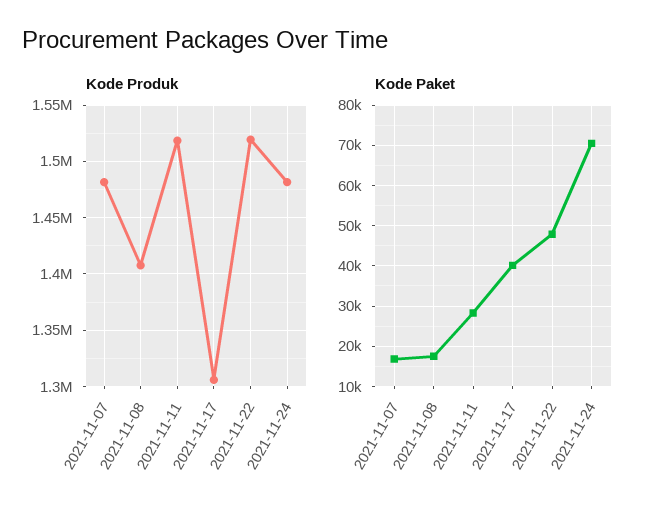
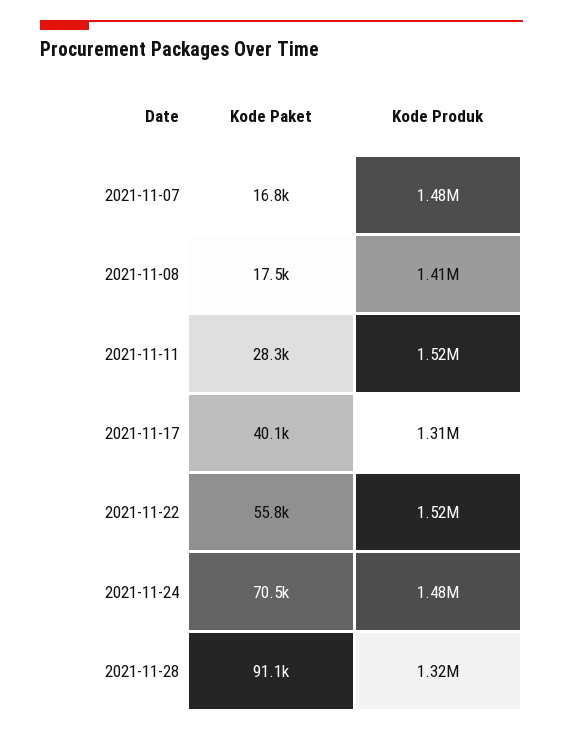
Kode Paket, 2021-11-22: 48000 -> 55800
Kode Paket, 2021-11-28: none -> 91100
Kode Produk, 2021-11-28: none -> 1320000

